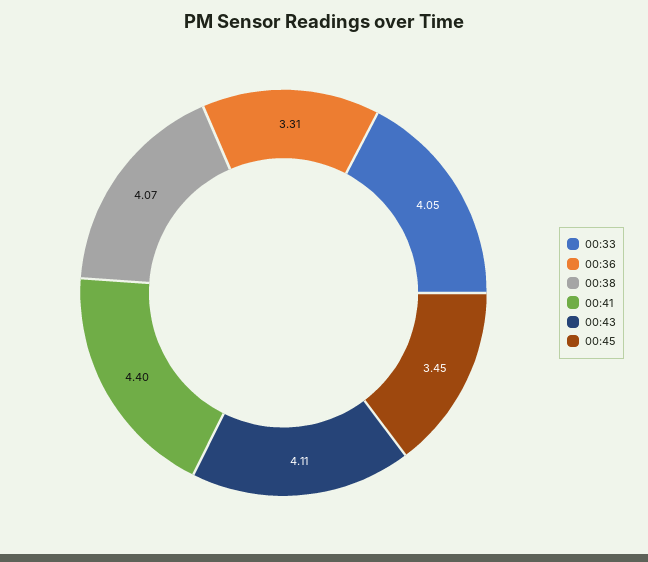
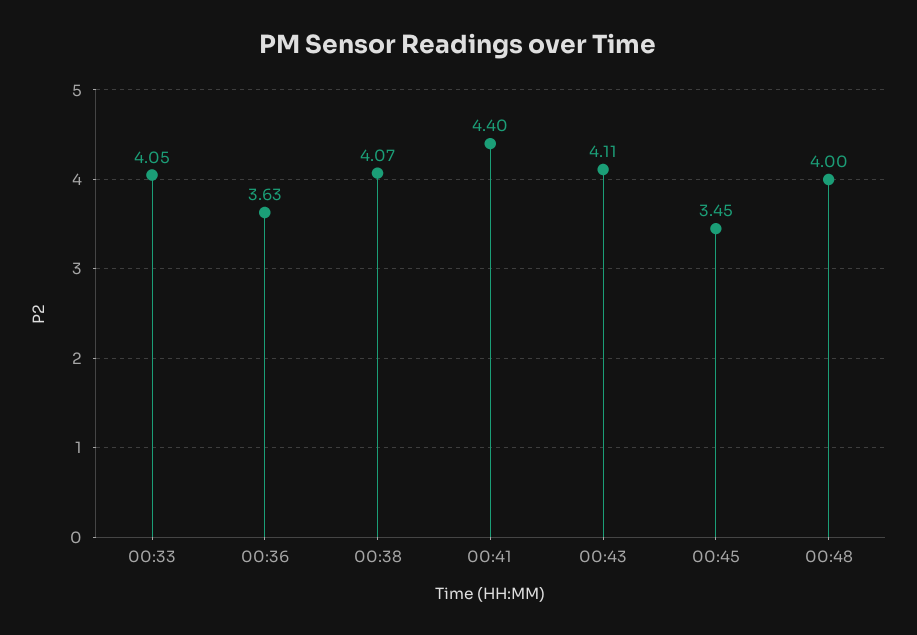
00:36: 3.31 -> 3.63
00:48: none -> 4

